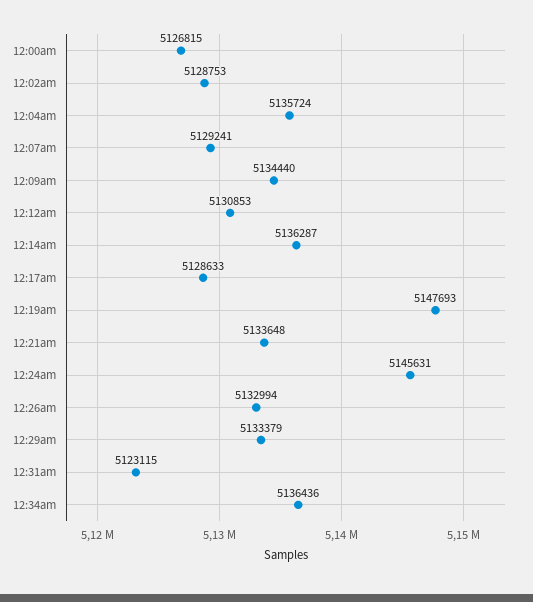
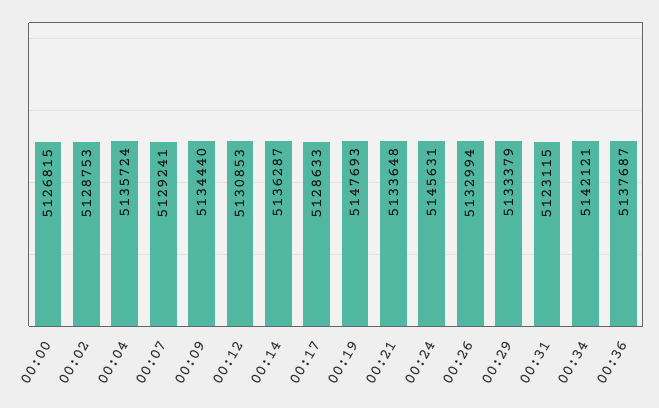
12:34am: 5136436 -> 5142121
00:36: none -> 5137687

